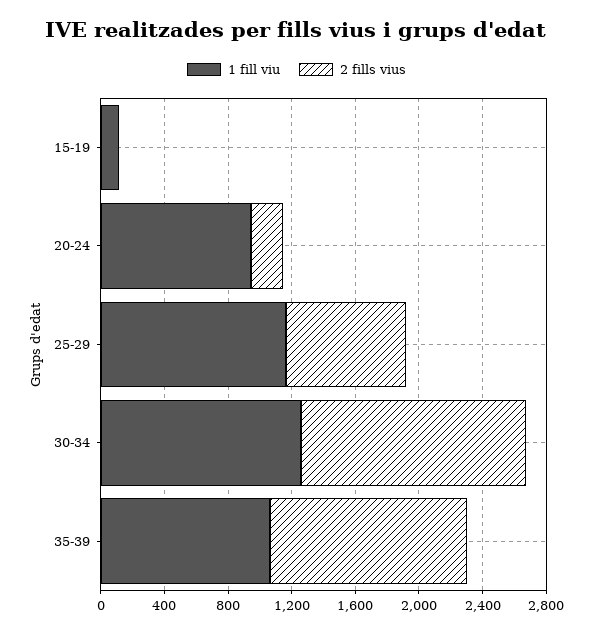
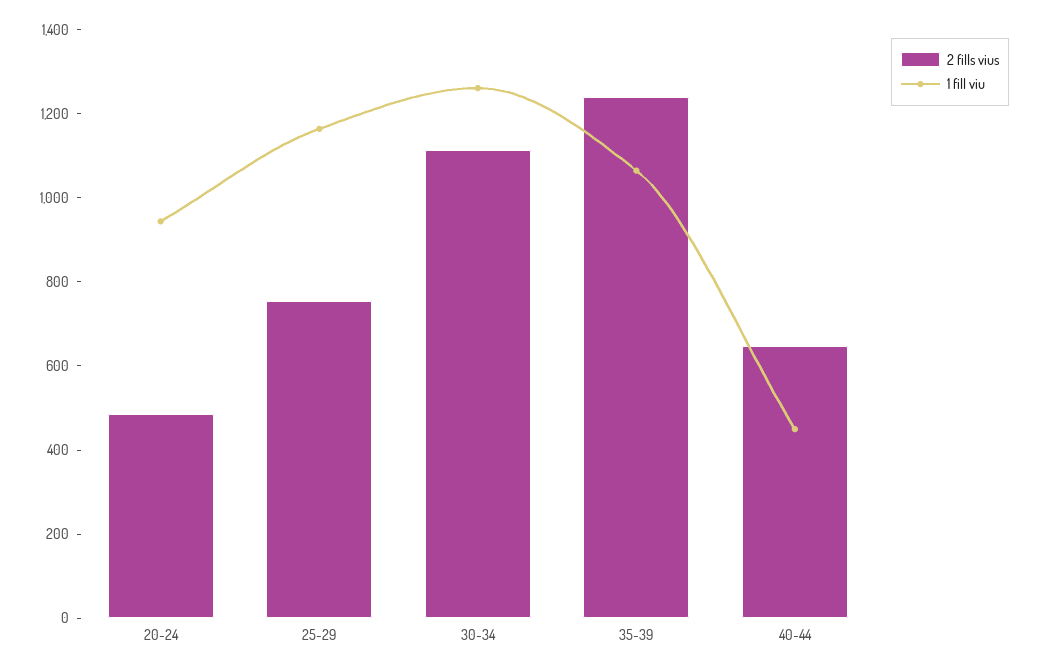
1 fill viu, 15-19: 100 -> none
2 fills vius, 15-19: 0 -> none
2 fills vius, 20-24: 200 -> 500
2 fills vius, 30-34: 1400 -> 1100
2 fills vius, 40-44: none -> 650
1 fill viu, 40-44: none -> 450

